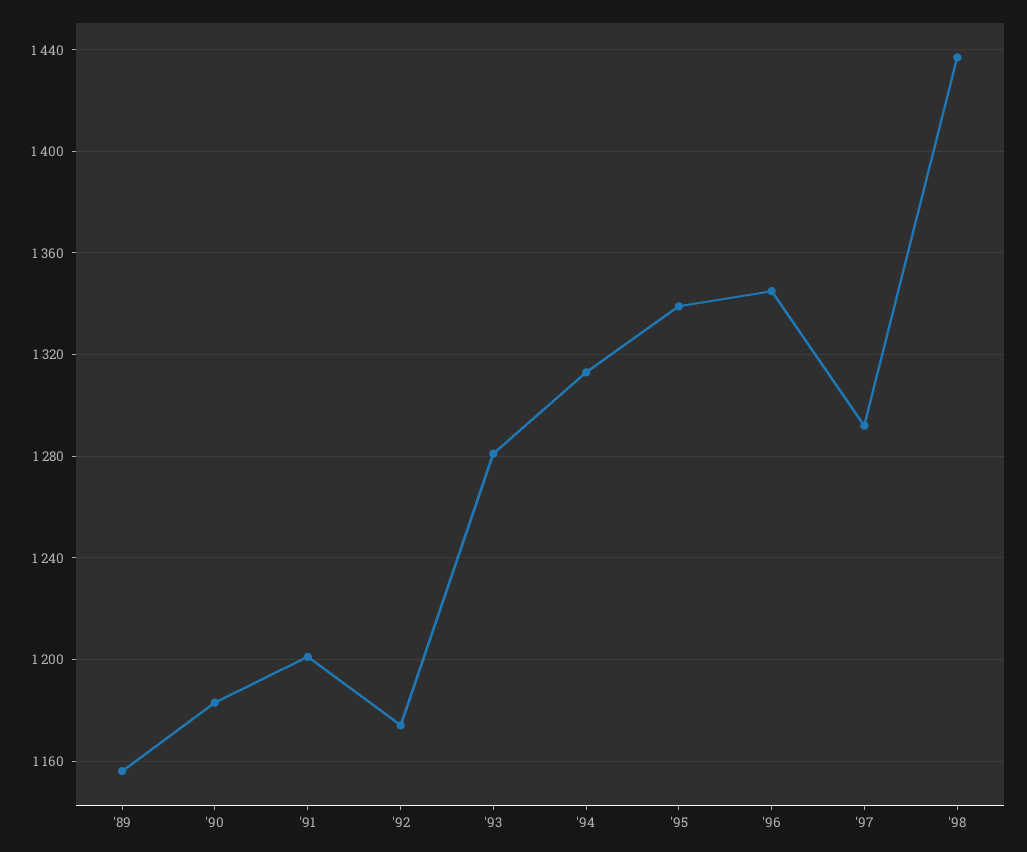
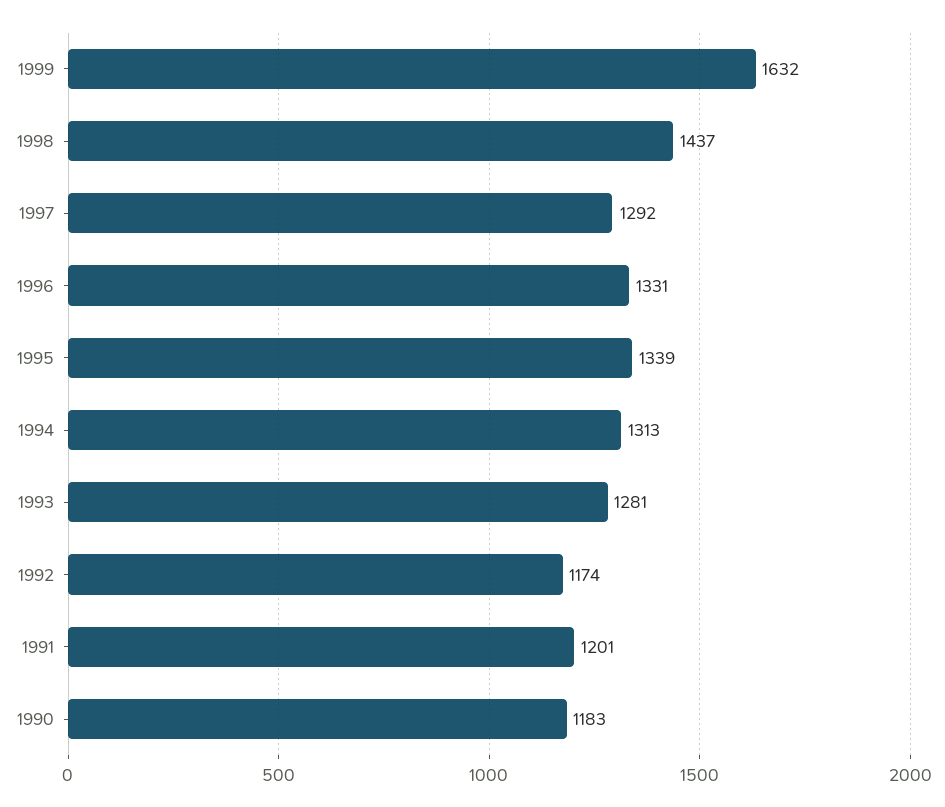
'89: 1155 -> none
'96: 1345 -> 1331
1999: none -> 1632

